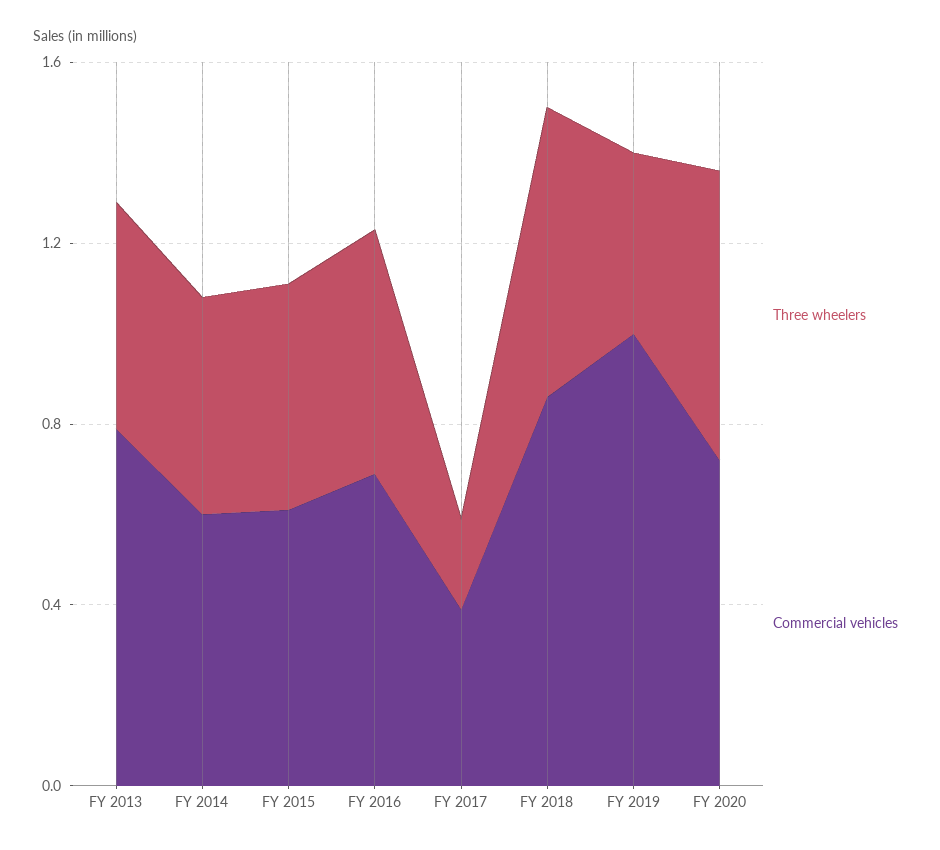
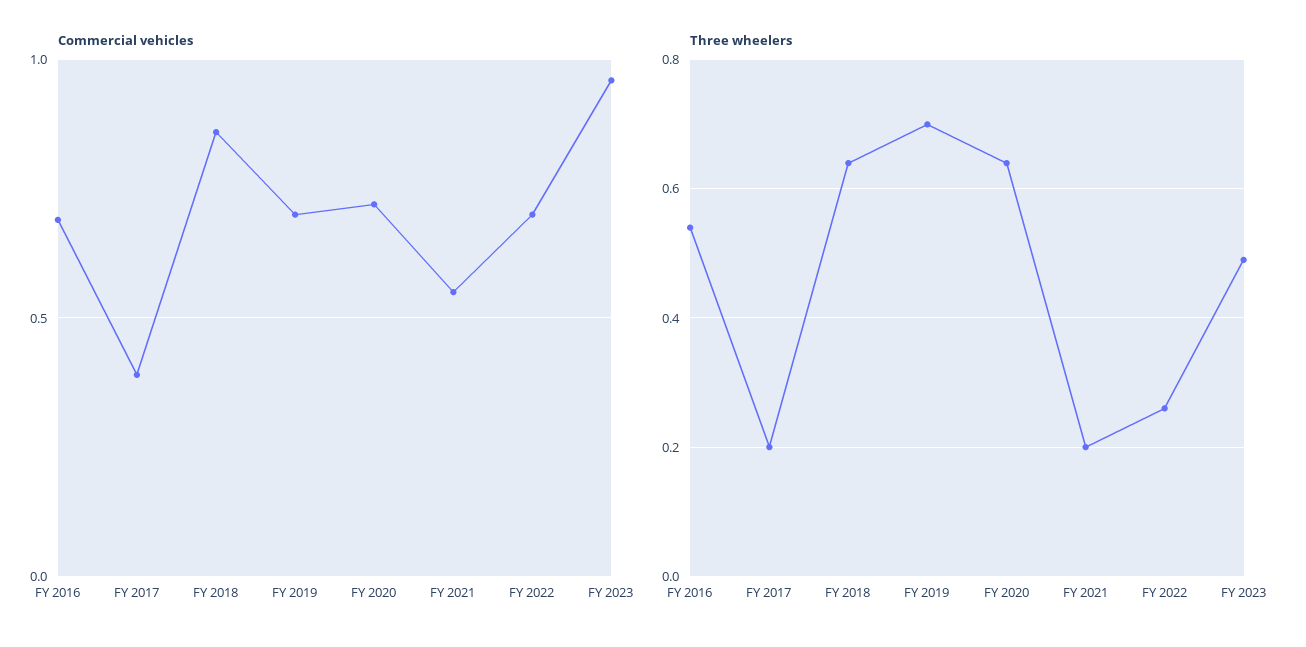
Three wheelers, FY 2013: 0.5 -> none
Commercial vehicles, FY 2013: 0.8 -> none
Three wheelers, FY 2014: 0.5 -> none
Commercial vehicles, FY 2014: 0.6 -> none
Three wheelers, FY 2015: 0.5 -> none
Commercial vehicles, FY 2015: 0.6 -> none
Three wheelers, FY 2019: 0.4 -> 0.7
Commercial vehicles, FY 2019: 1 -> 0.7
Commercial vehicles, FY 2021: none -> 0.55
Commercial vehicles, FY 2022: none -> 0.7
Commercial vehicles, FY 2023: none -> 0.95
Three wheelers, FY 2021: none -> 0.2
Three wheelers, FY 2022: none -> 0.25
Three wheelers, FY 2023: none -> 0.5

